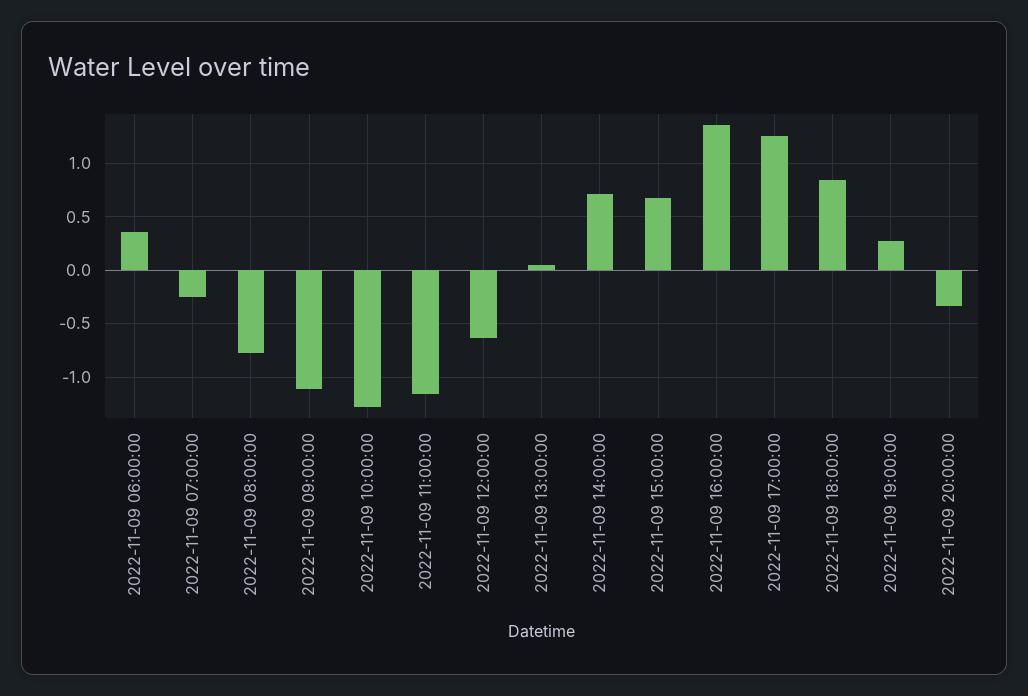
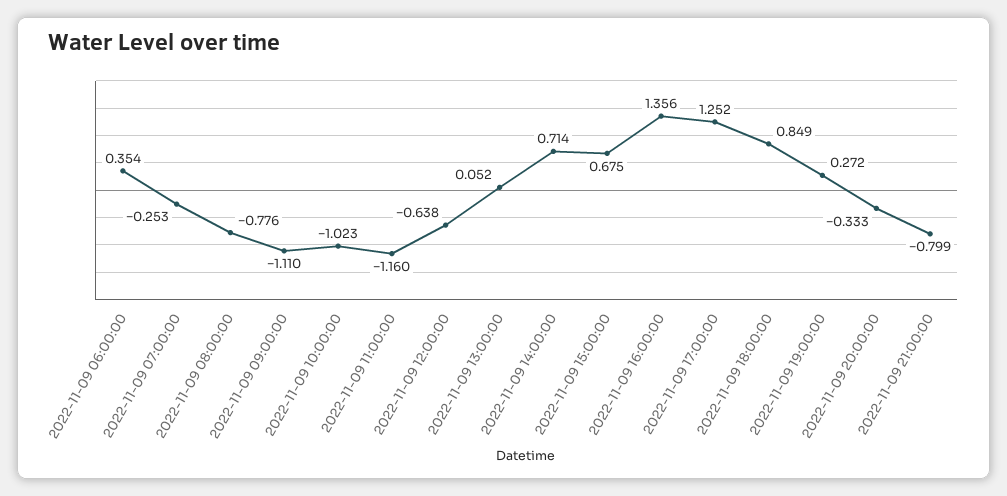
2022-11-09 10:00:00: -1.3 -> -1.023
2022-11-09 21:00:00: none -> -0.799

